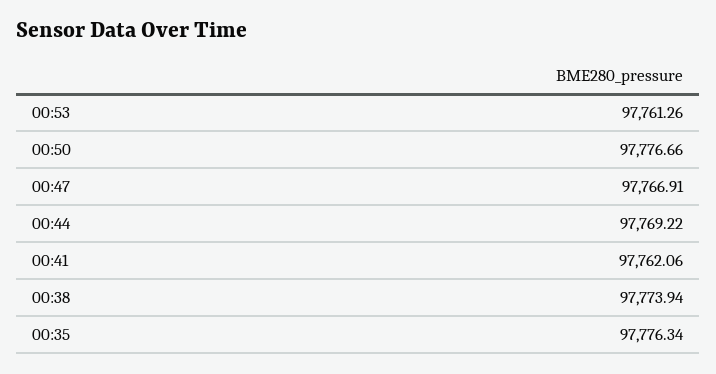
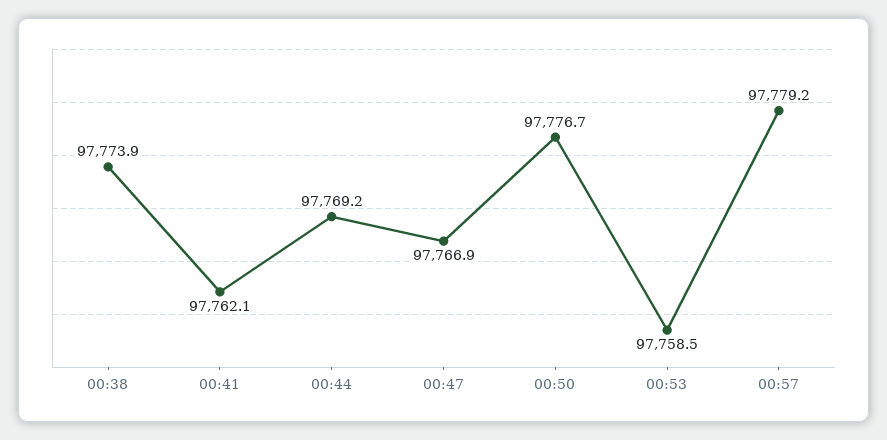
00:53: 97761.26 -> 97758.5
00:35: 97776.34 -> none
00:57: none -> 97779.2

